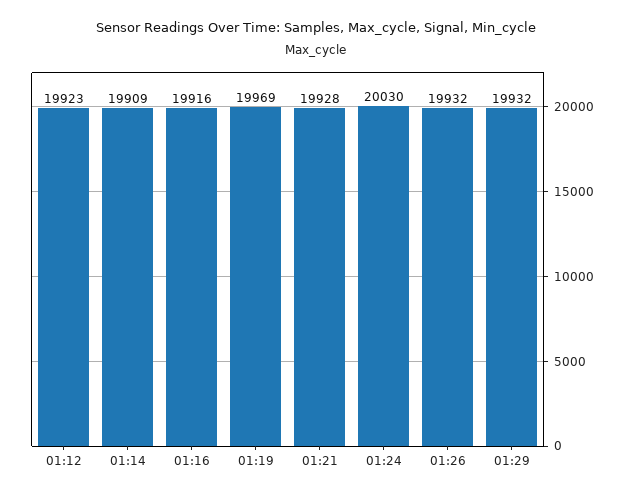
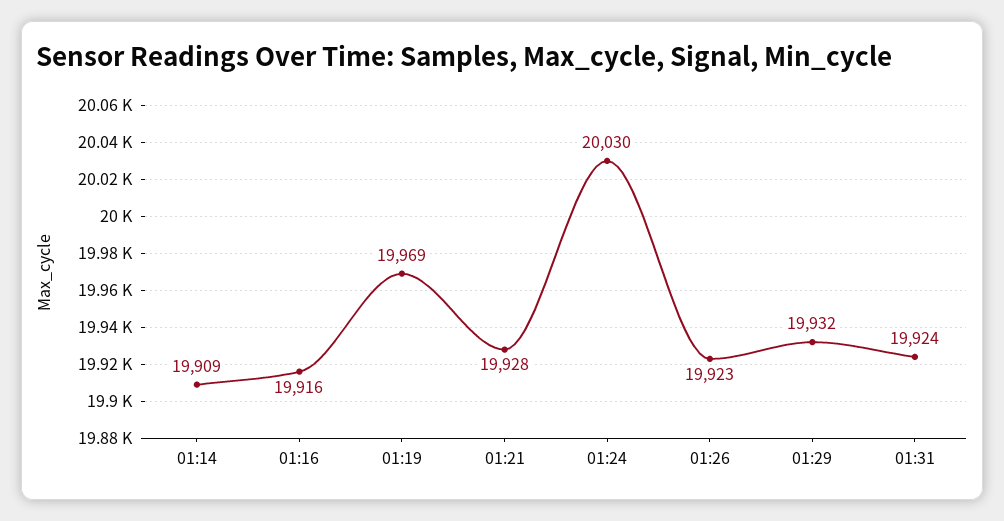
01:12: 19923 -> none
01:26: 19932 -> 19923
01:31: none -> 19924

